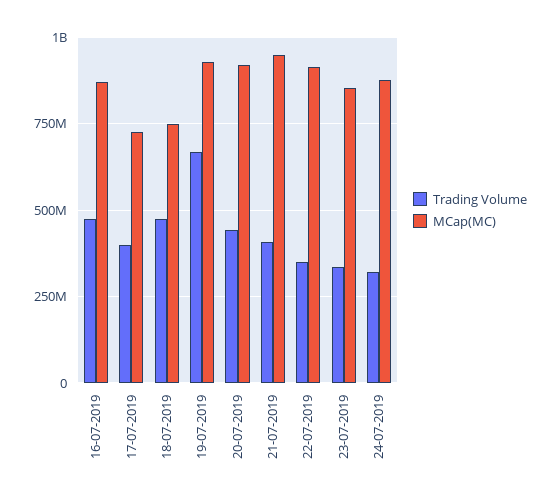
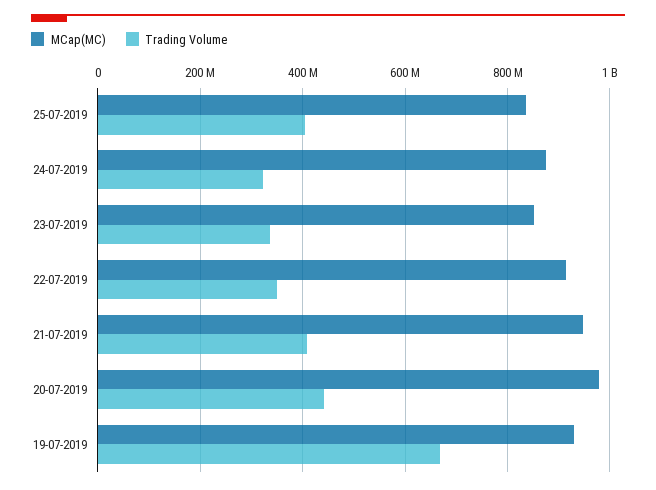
Trading Volume, 16-07-2019: 475000000 -> none
MCap(MC), 16-07-2019: 875000000 -> none
Trading Volume, 17-07-2019: 400000000 -> none
MCap(MC), 17-07-2019: 725000000 -> none
Trading Volume, 18-07-2019: 475000000 -> none
MCap(MC), 18-07-2019: 750000000 -> none
MCap(MC), 20-07-2019: 925000000 -> 980000000
MCap(MC), 25-07-2019: none -> 840000000
Trading Volume, 25-07-2019: none -> 400000000

